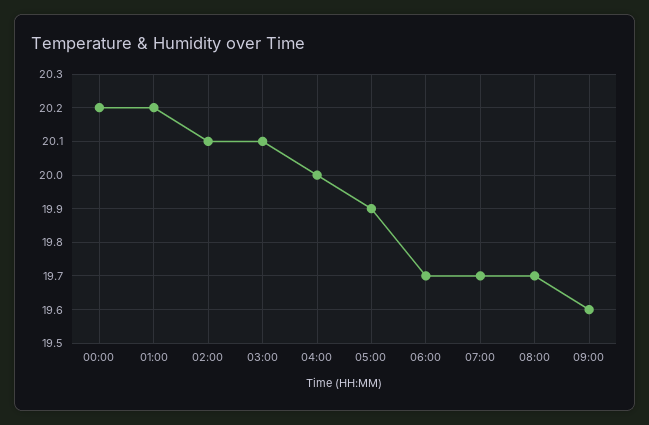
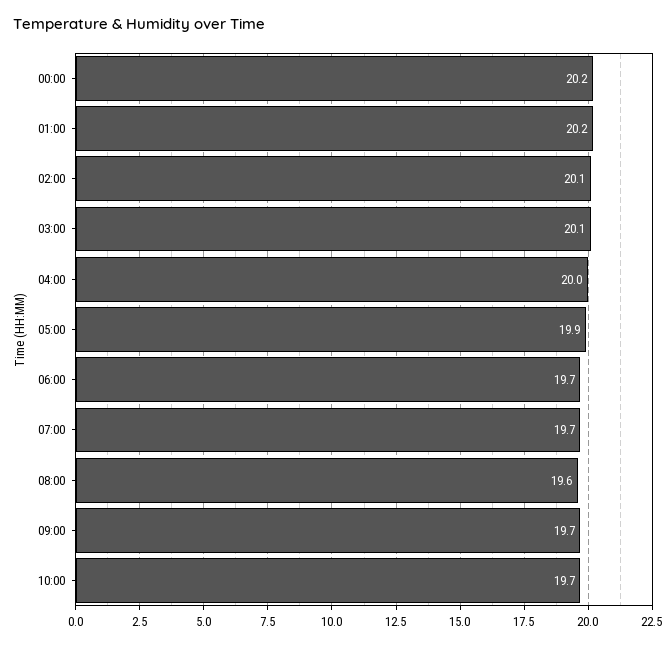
08:00: 19.7 -> 19.6
09:00: 19.6 -> 19.7
10:00: none -> 19.7

